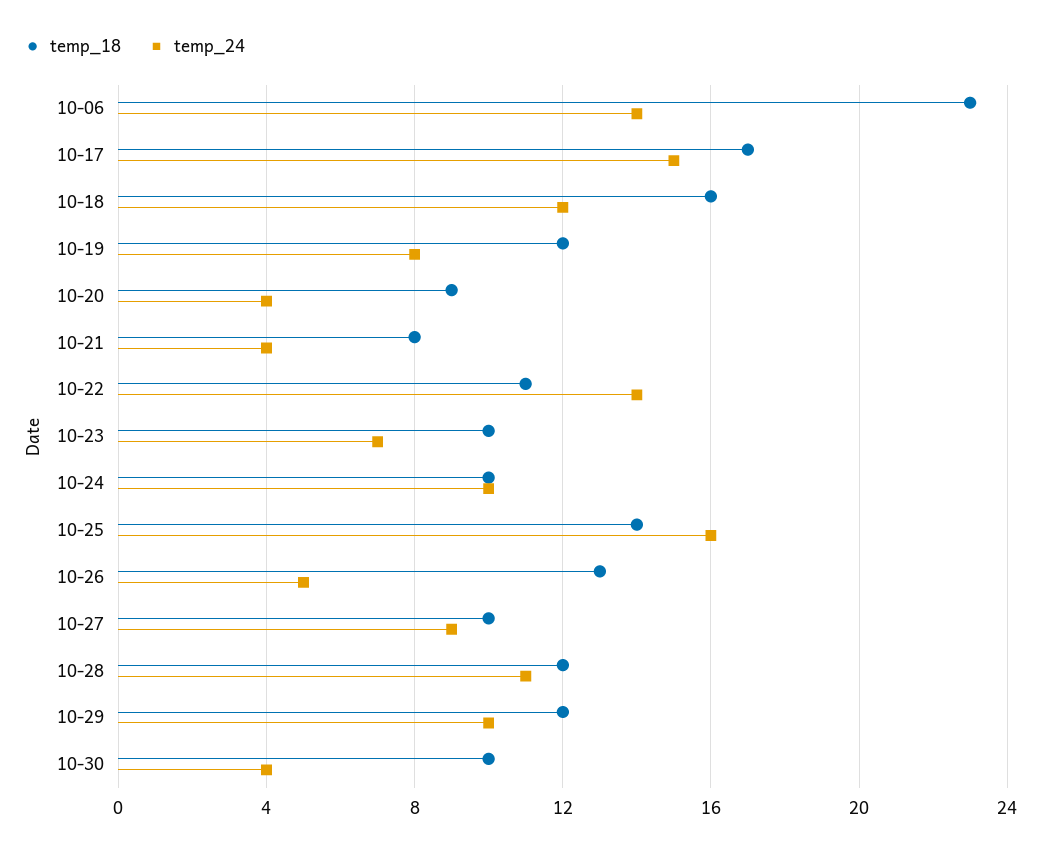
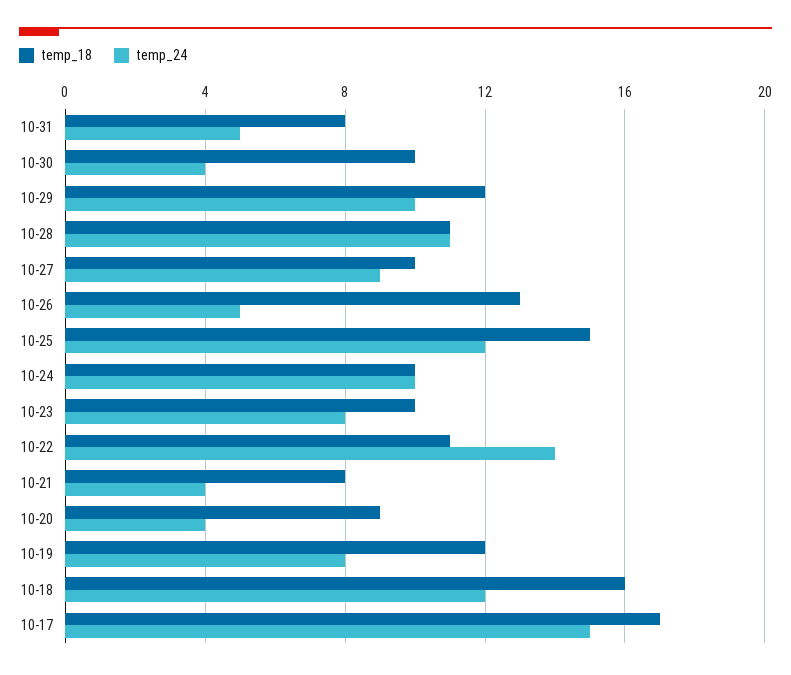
temp_18, 10-06: 23 -> none
temp_24, 10-06: 14 -> none
temp_24, 10-23: 7 -> 8
temp_18, 10-25: 14 -> 15
temp_24, 10-25: 16 -> 12
temp_18, 10-28: 12 -> 11
temp_18, 10-31: none -> 8
temp_24, 10-31: none -> 5

